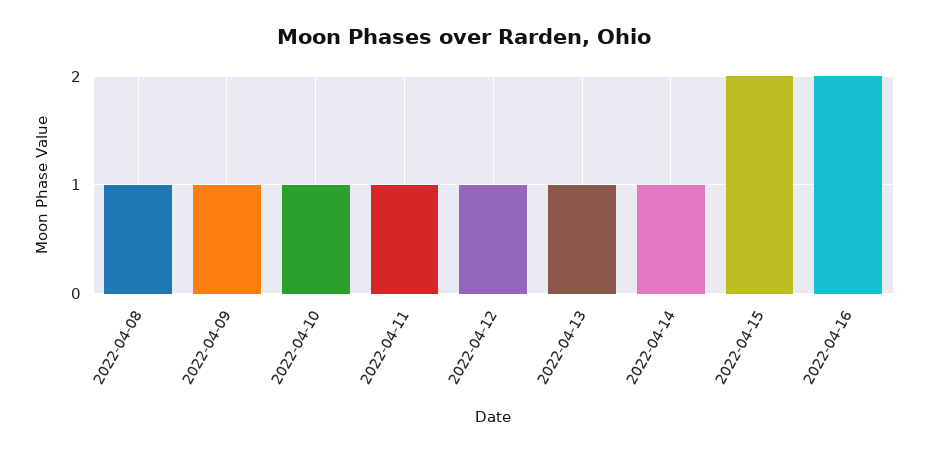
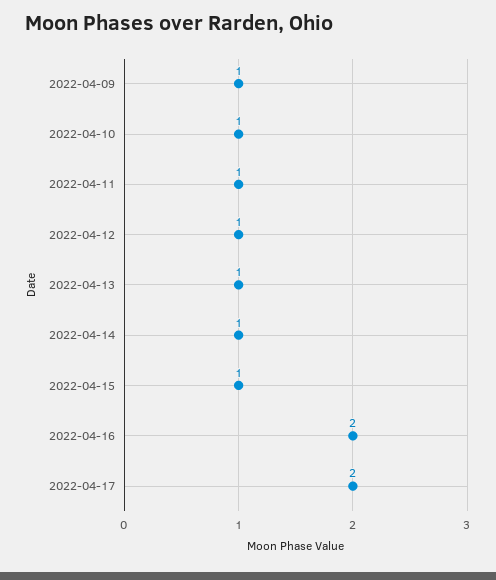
2022-04-08: 1 -> none
2022-04-15: 2 -> 1
2022-04-17: none -> 2

